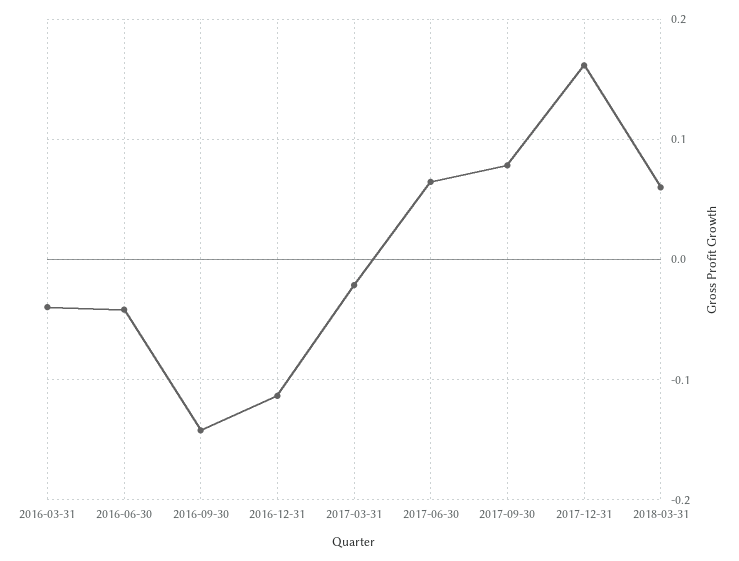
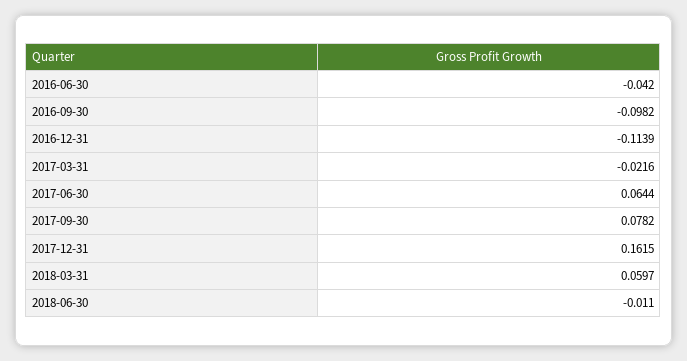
2016-03-31: -0.04 -> none
2016-09-30: -0.14 -> -0.0982
2018-06-30: none -> -0.011

